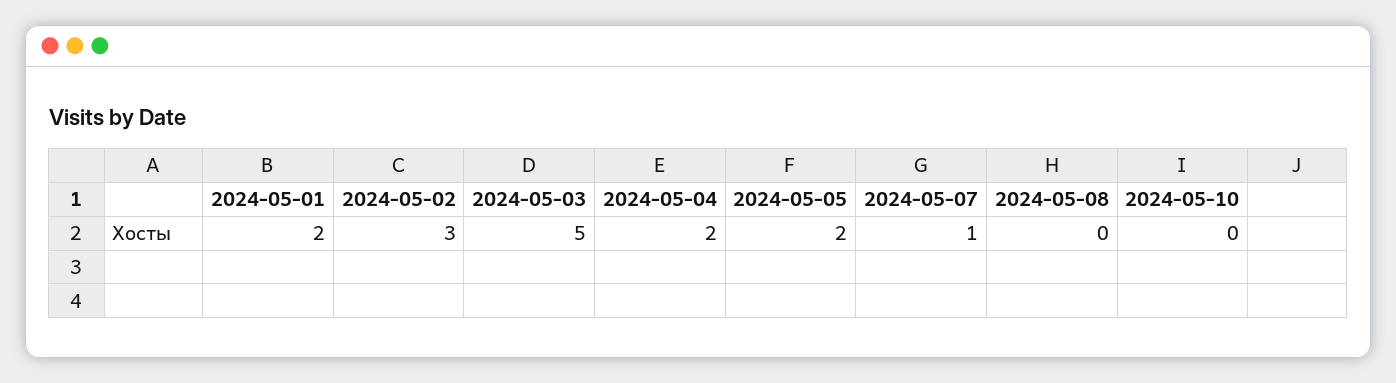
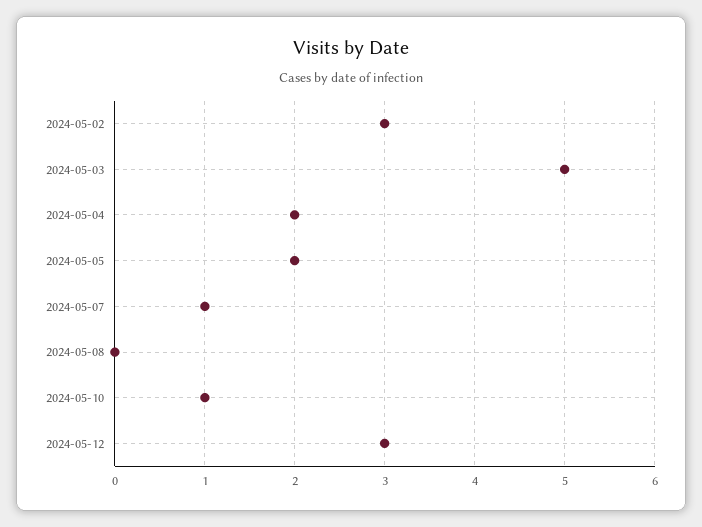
2024-05-01: 2 -> none
2024-05-10: 0 -> 1
2024-05-12: none -> 3

